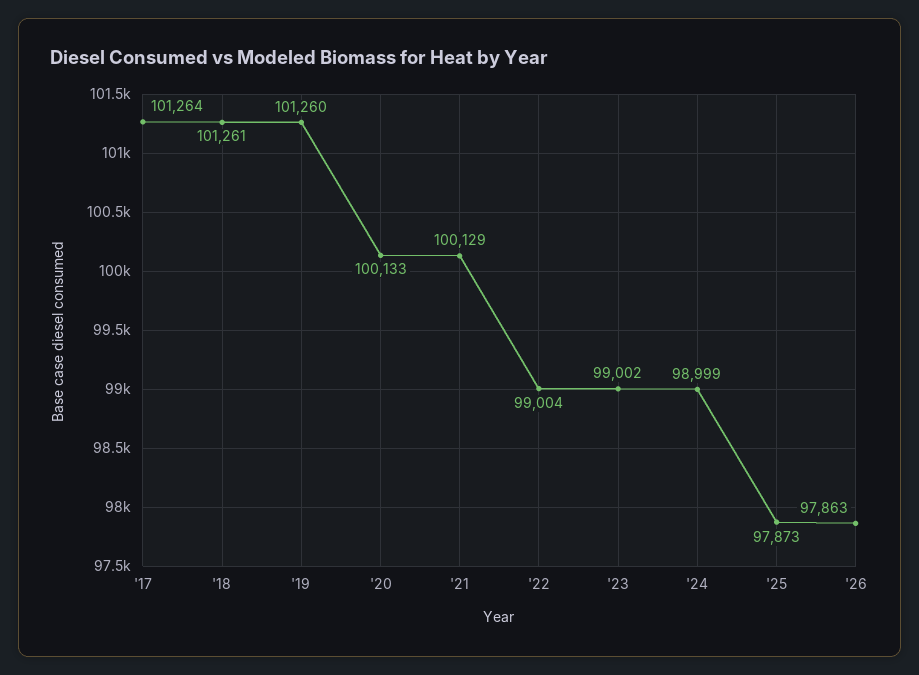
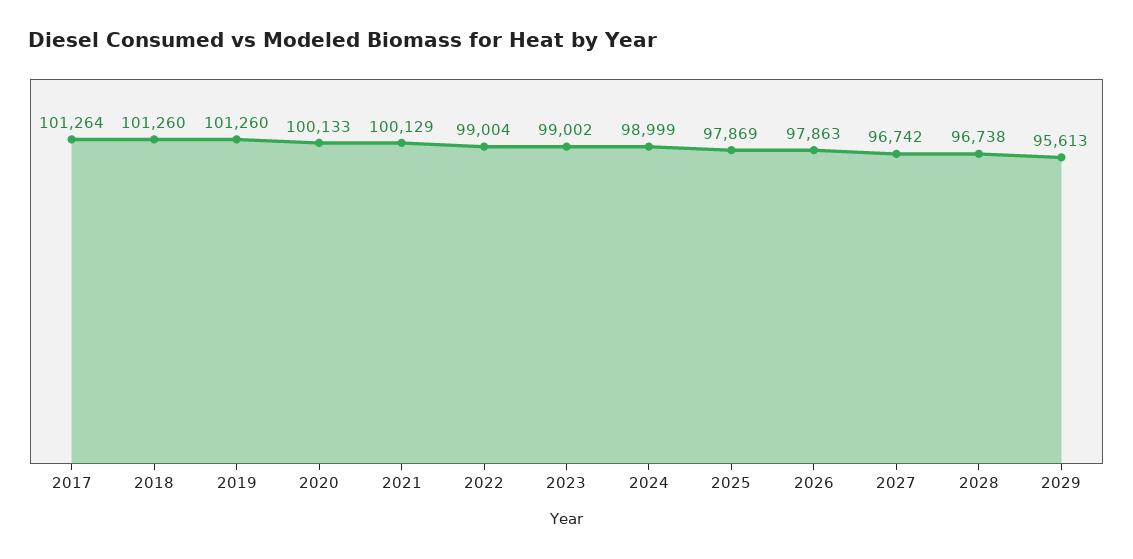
'18: 101261 -> 101260
'25: 97873 -> 97869
2027: none -> 96742
2028: none -> 96738
2029: none -> 95613

